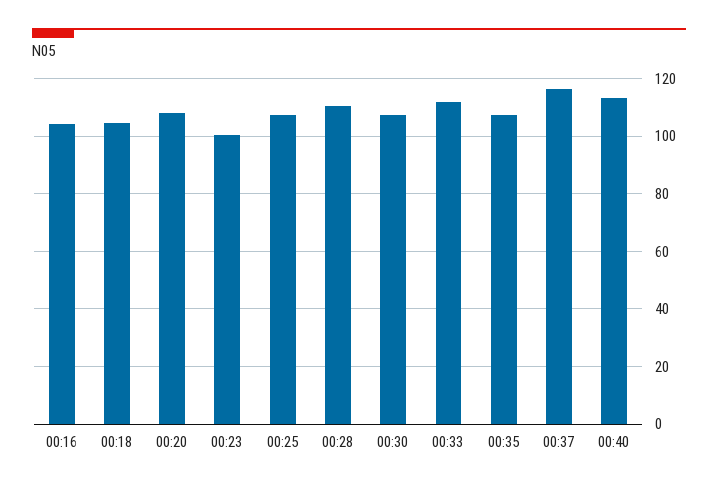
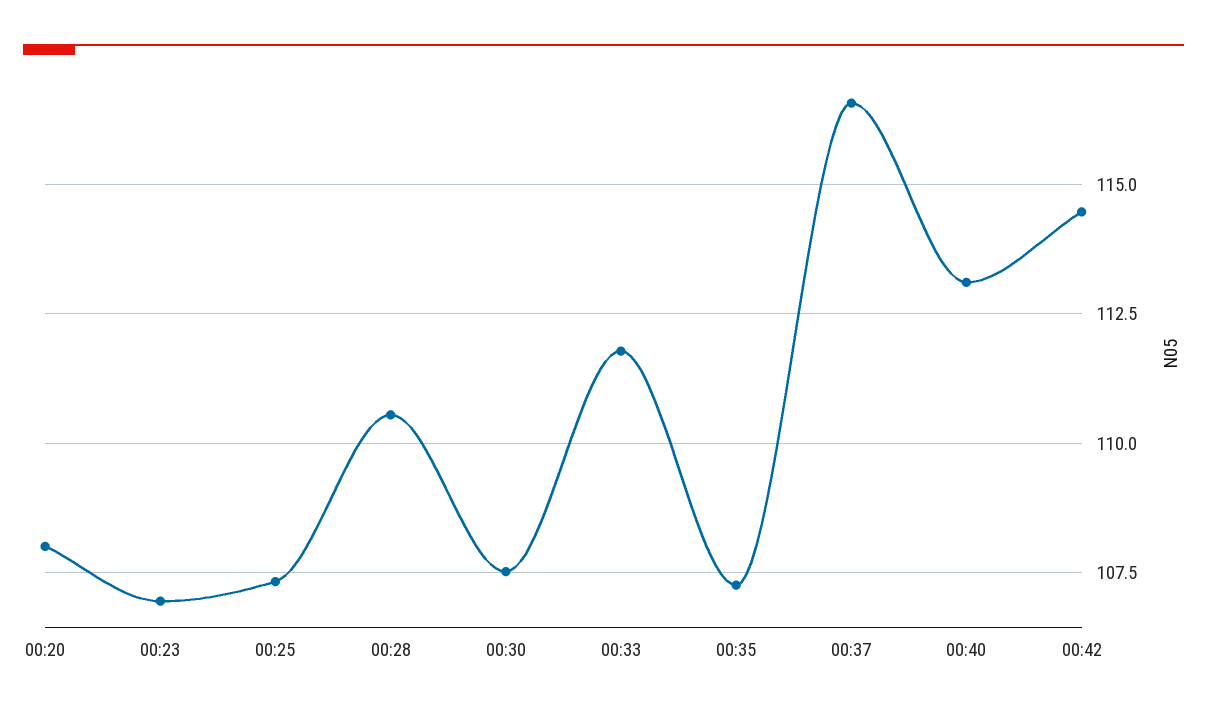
00:16: 105 -> none
00:18: 105 -> none
00:23: 100 -> 107
00:42: none -> 114.5

